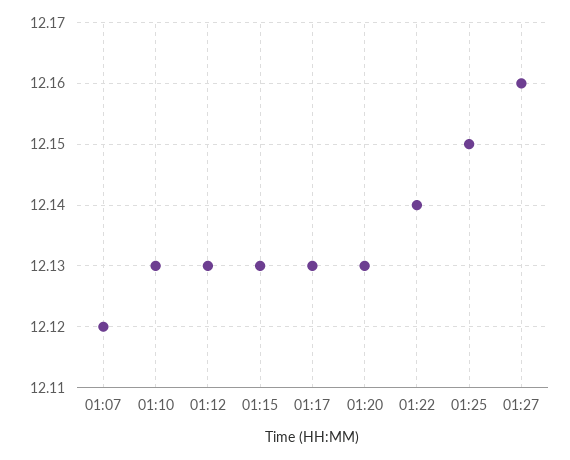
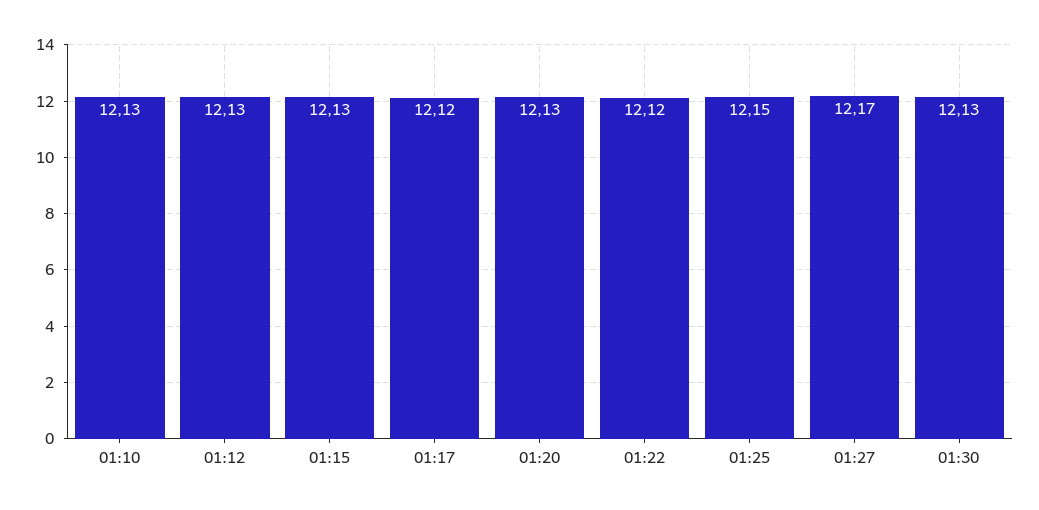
01:07: 12.12 -> none
01:17: 12.13 -> 12.12
01:22: 12.14 -> 12.12
01:27: 12.16 -> 12.17
01:30: none -> 12.13

